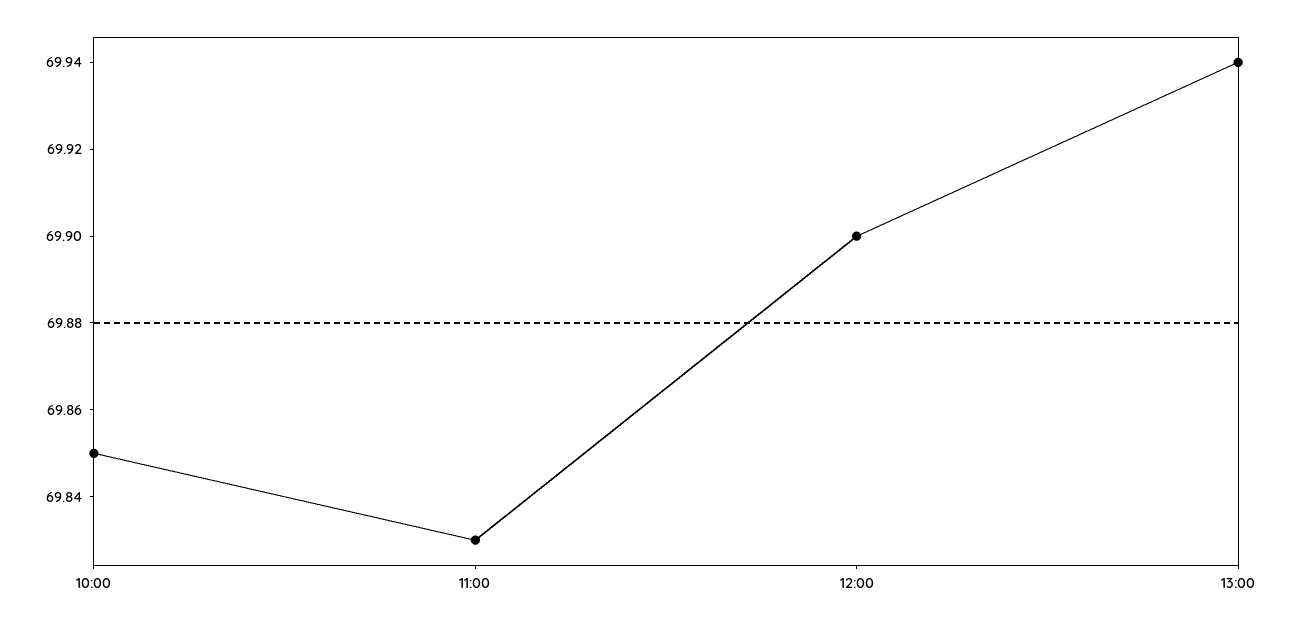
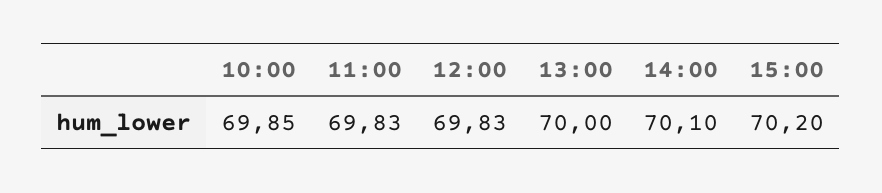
12:00: 69.9 -> 69.83
13:00: 69.94 -> 70
14:00: none -> 70.1
15:00: none -> 70.2

